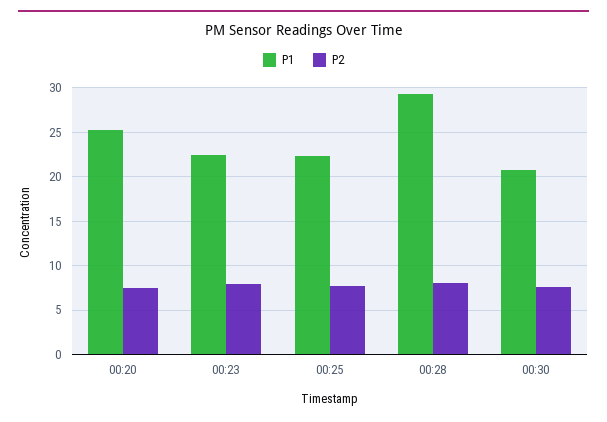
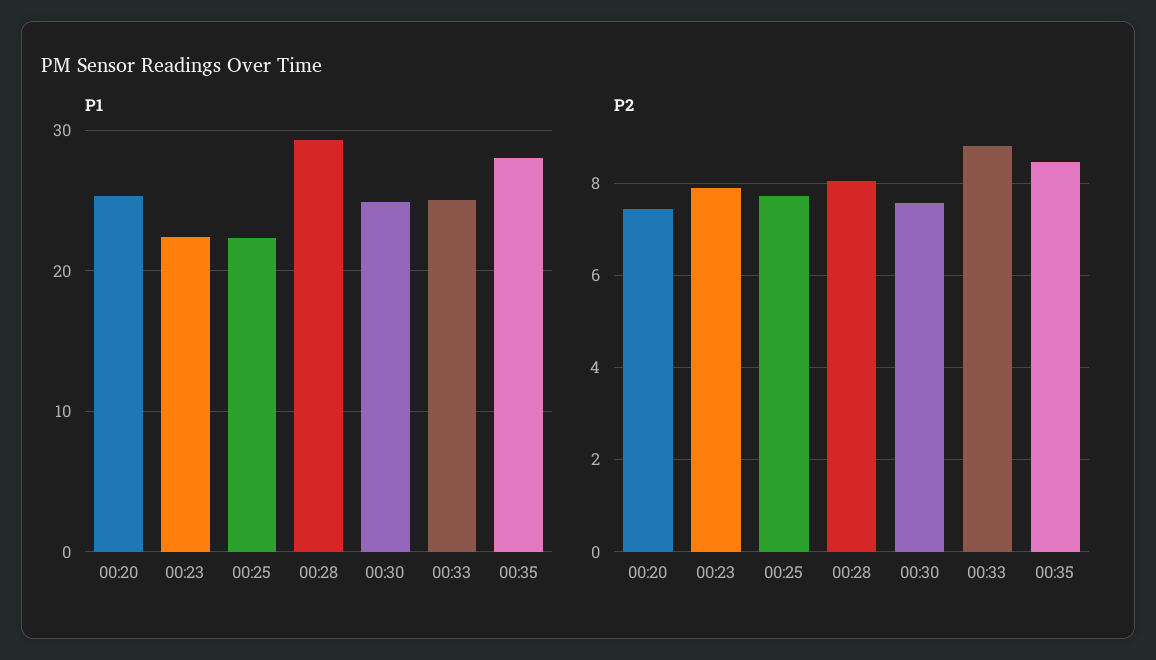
P1, 00:30: 21 -> 25
P1, 00:33: none -> 25
P1, 00:35: none -> 28
P2, 00:33: none -> 8.8
P2, 00:35: none -> 8.4

